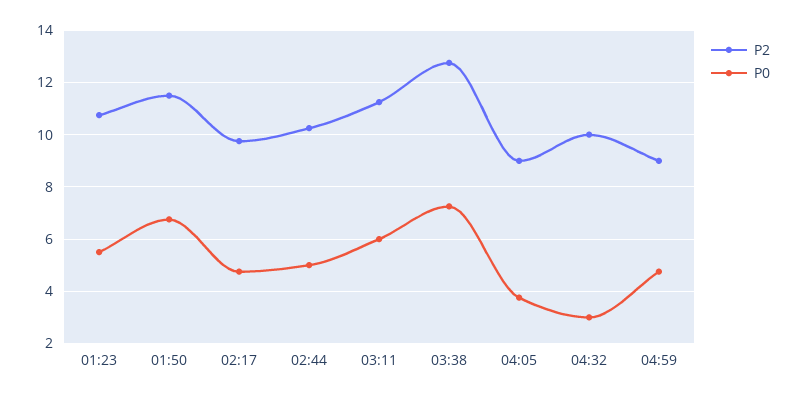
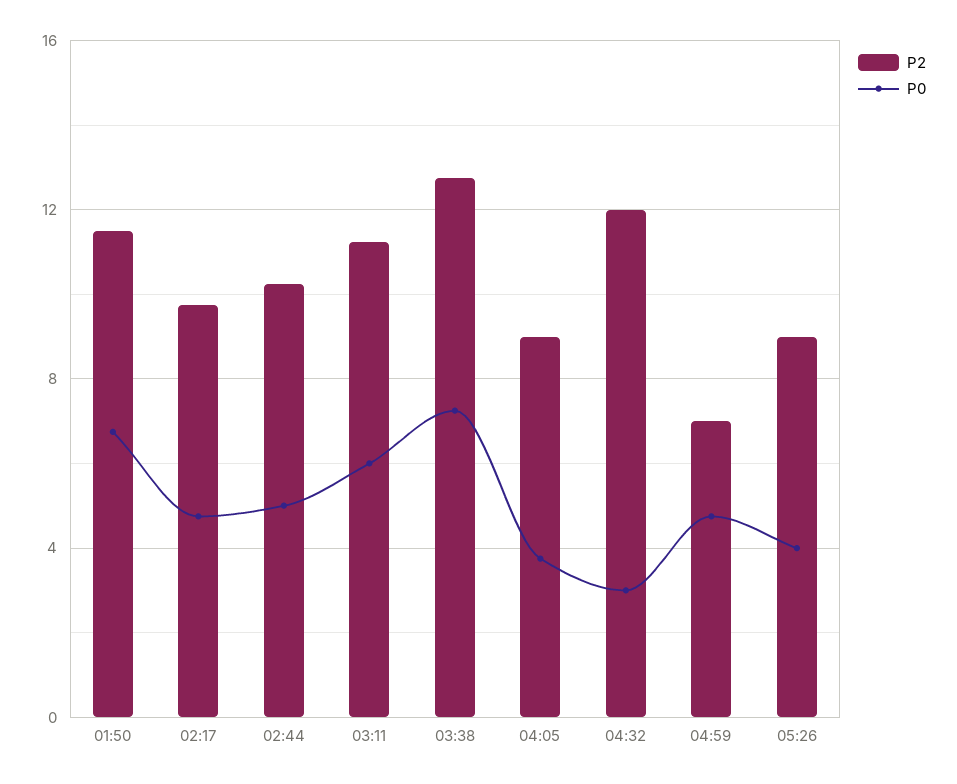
P2, 01:23: 10.75 -> none
P0, 01:23: 5.5 -> none
P2, 04:32: 10 -> 12
P2, 04:59: 9 -> 7
P2, 05:26: none -> 9
P0, 05:26: none -> 4

